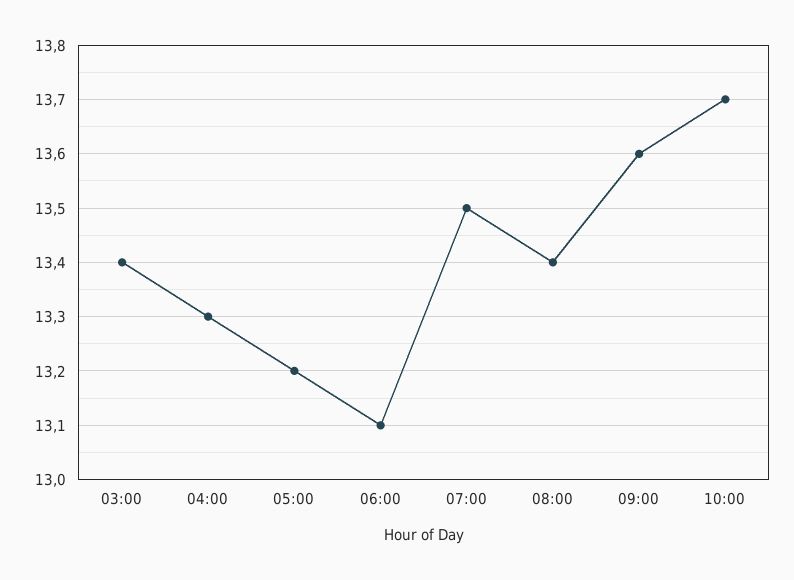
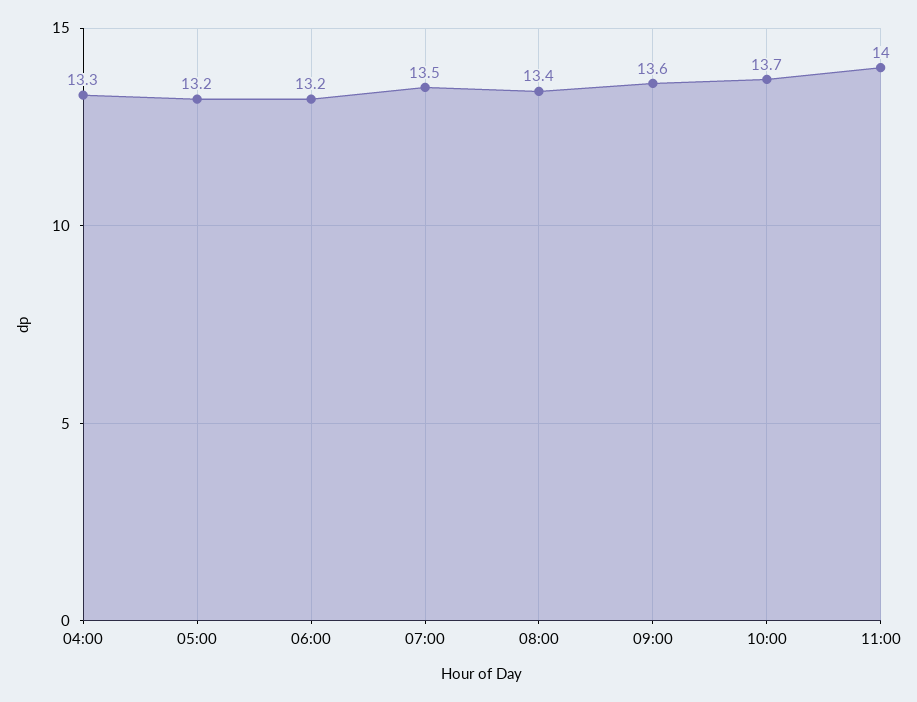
03:00: 13.4 -> none
06:00: 13.1 -> 13.2
11:00: none -> 14

